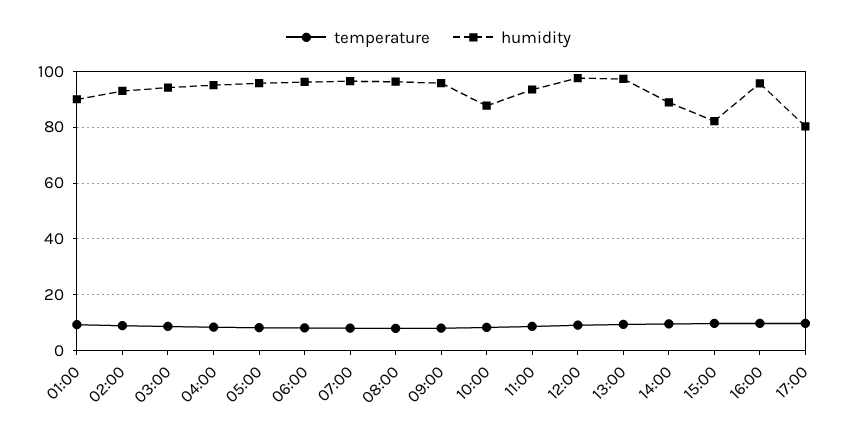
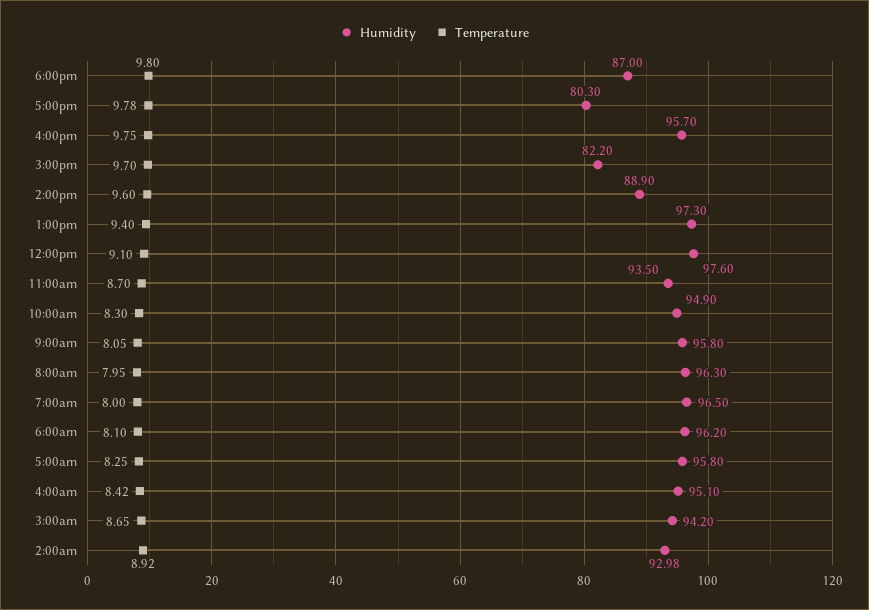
temperature, 01:00: 10 -> none
humidity, 01:00: 90 -> none
humidity, 10:00: 87.5 -> 94.9
humidity, 6:00pm: none -> 87
temperature, 6:00pm: none -> 9.8

